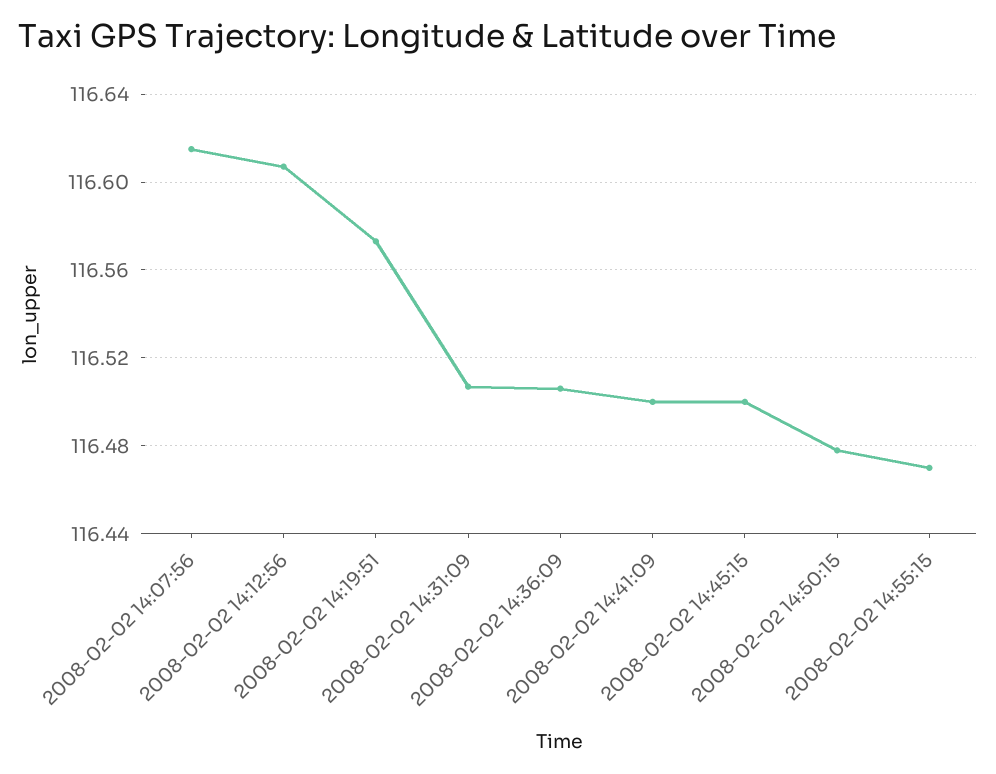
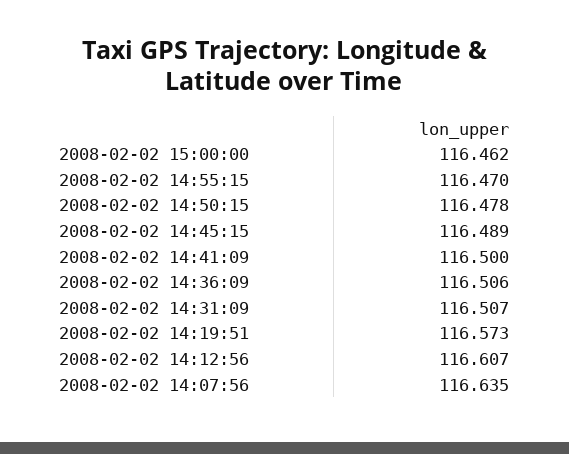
2008-02-02 14:07:56: 116.615 -> 116.635
2008-02-02 14:45:15: 116.5 -> 116.489
2008-02-02 15:00:00: none -> 116.462

